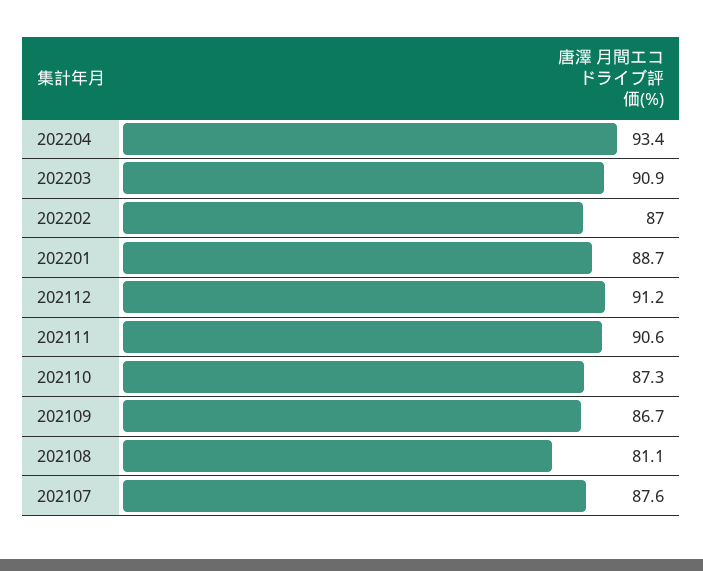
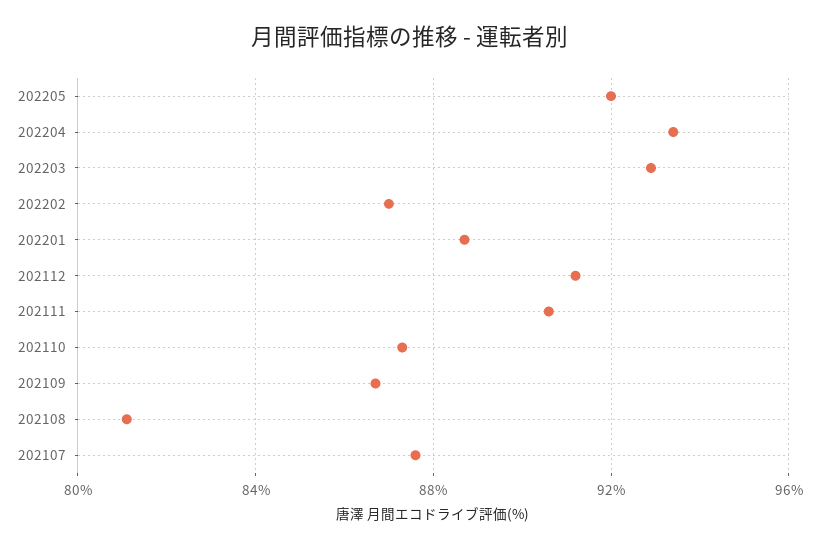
202203: 90.9 -> 93
202205: none -> 92

